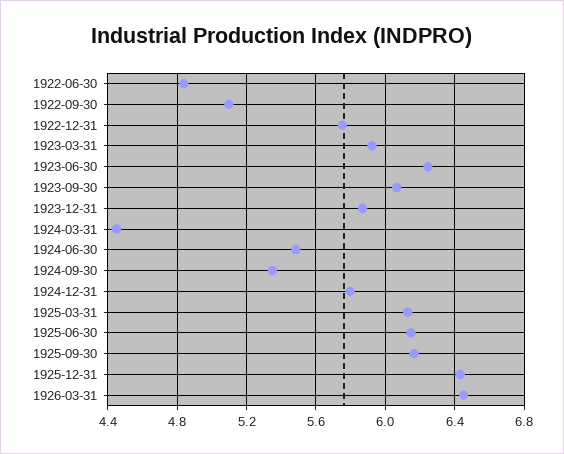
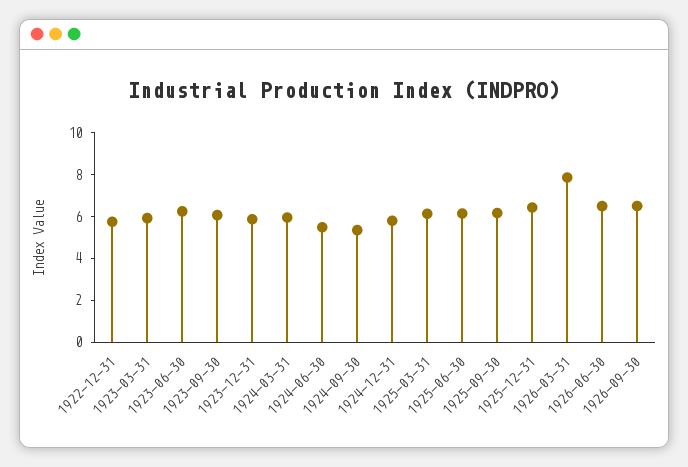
1922-06-30: 4.85 -> none
1922-09-30: 5.1 -> none
1924-03-31: 4.45 -> 6
1926-03-31: 6.45 -> 8
1926-06-30: none -> 6.5
1926-09-30: none -> 6.5

